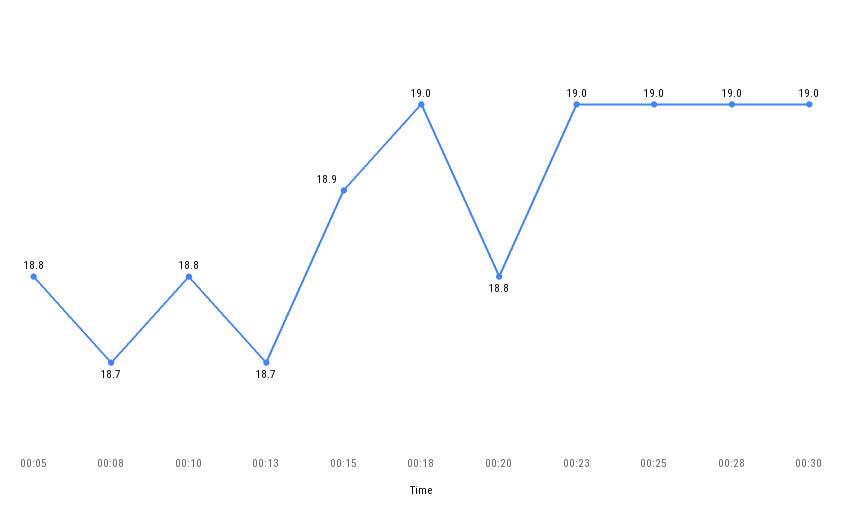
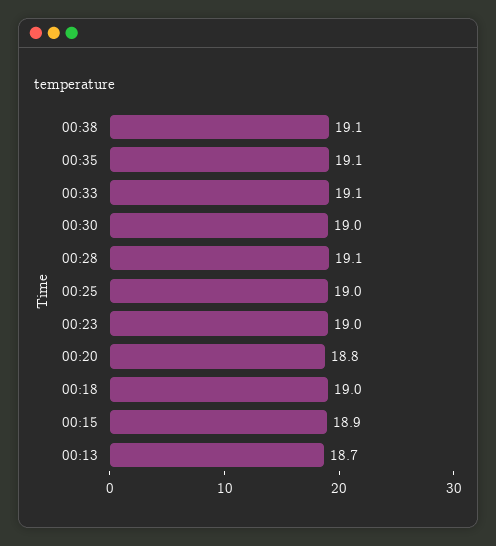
00:05: 18.8 -> none
00:08: 18.7 -> none
00:10: 18.8 -> none
00:28: 19 -> 19.1
00:38: none -> 19.1
00:35: none -> 19.1
00:33: none -> 19.1

